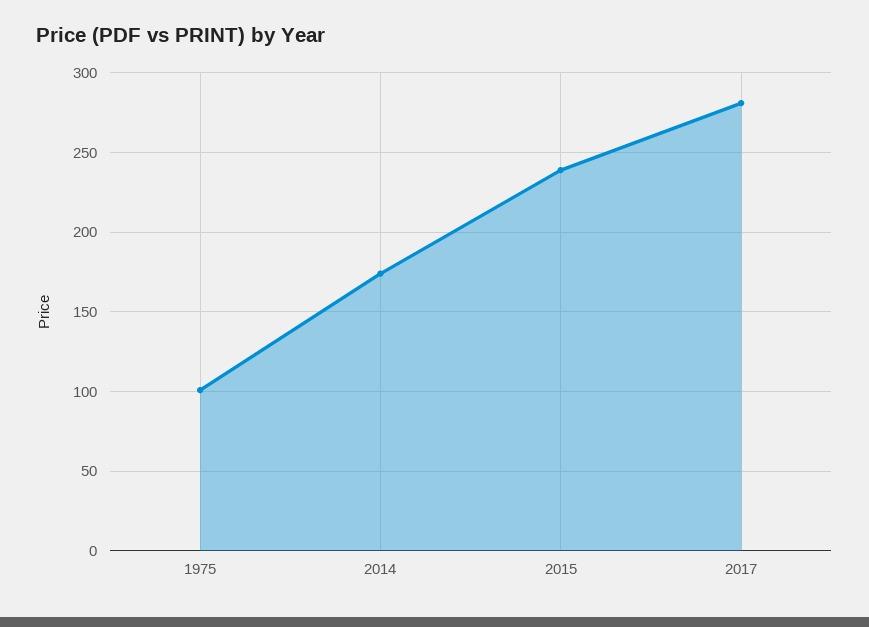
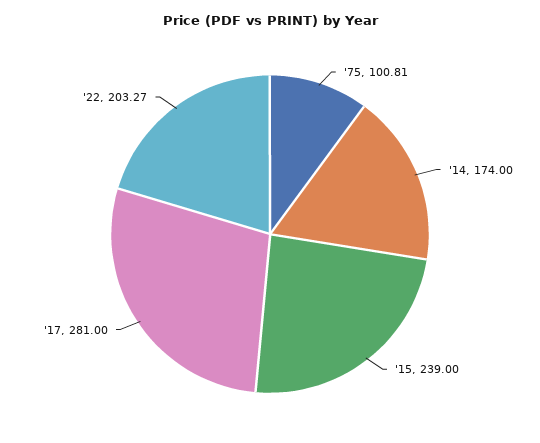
'22: none -> 203.27

